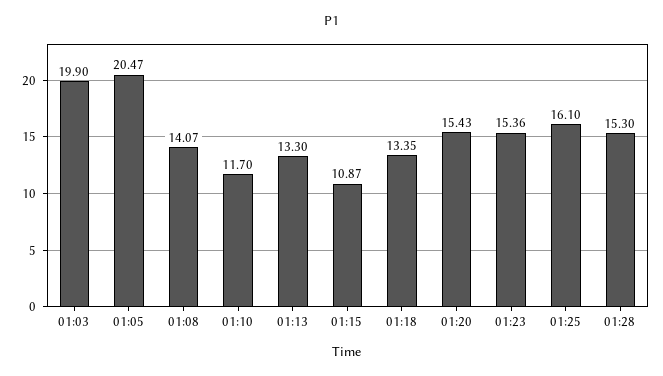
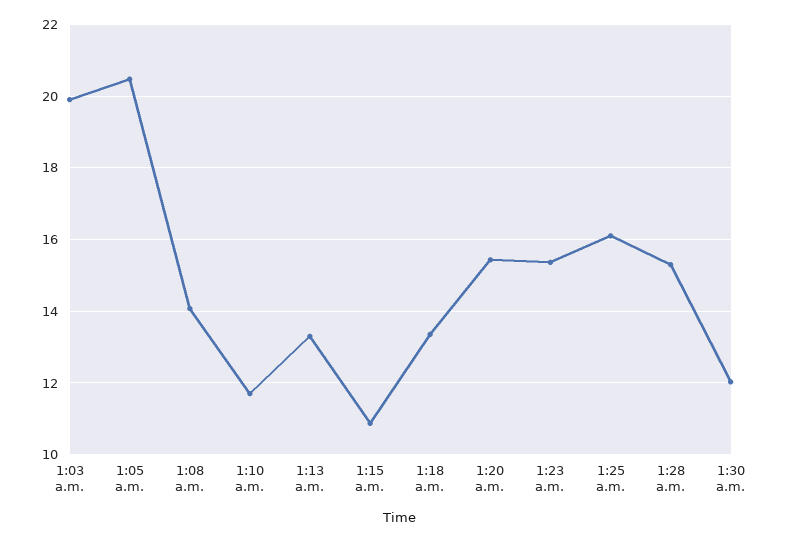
1:30 a.m.: none -> 12

